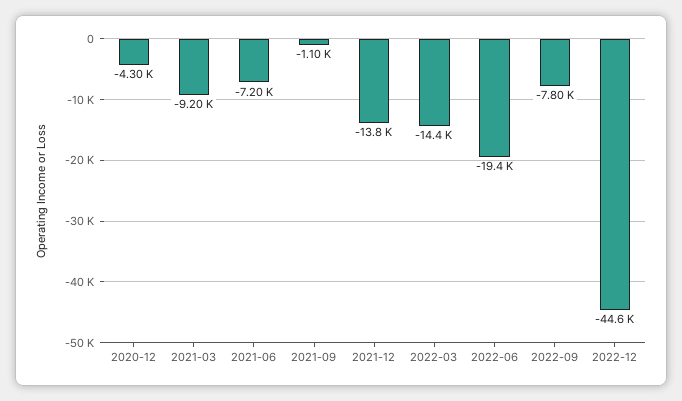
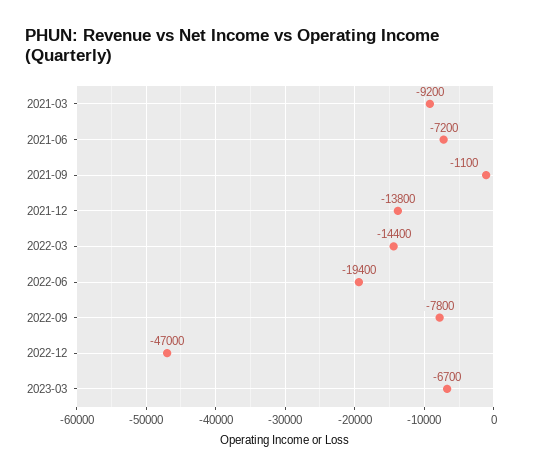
2020-12: -4300 -> none
2022-12: -44600 -> -47000
2023-03: none -> -6700

